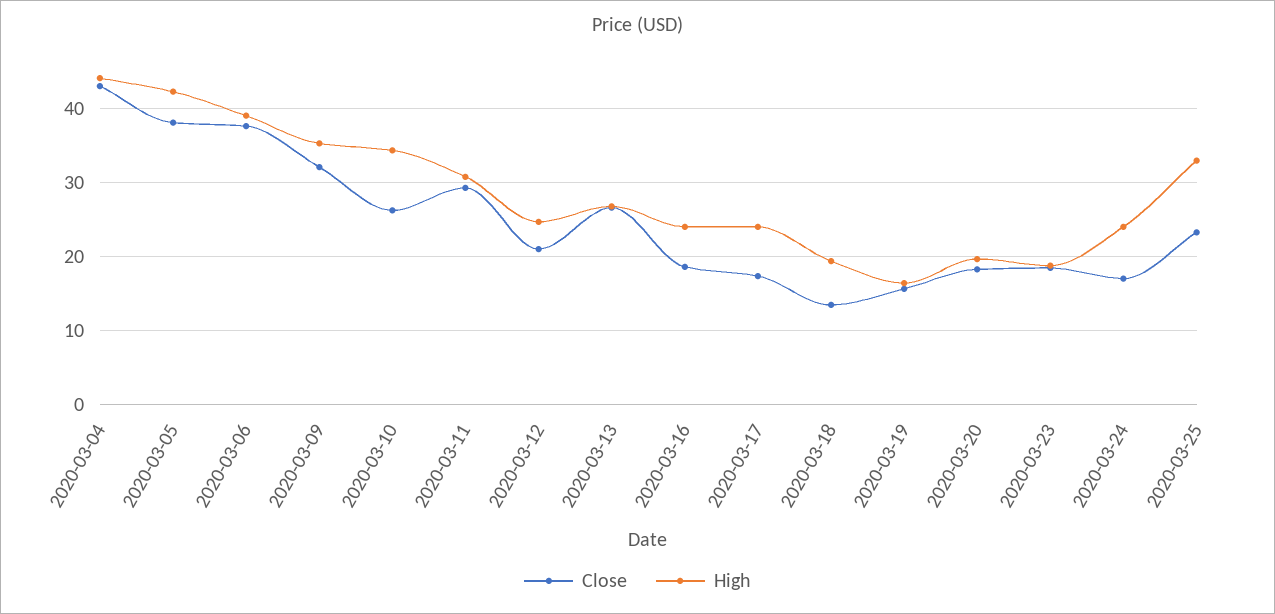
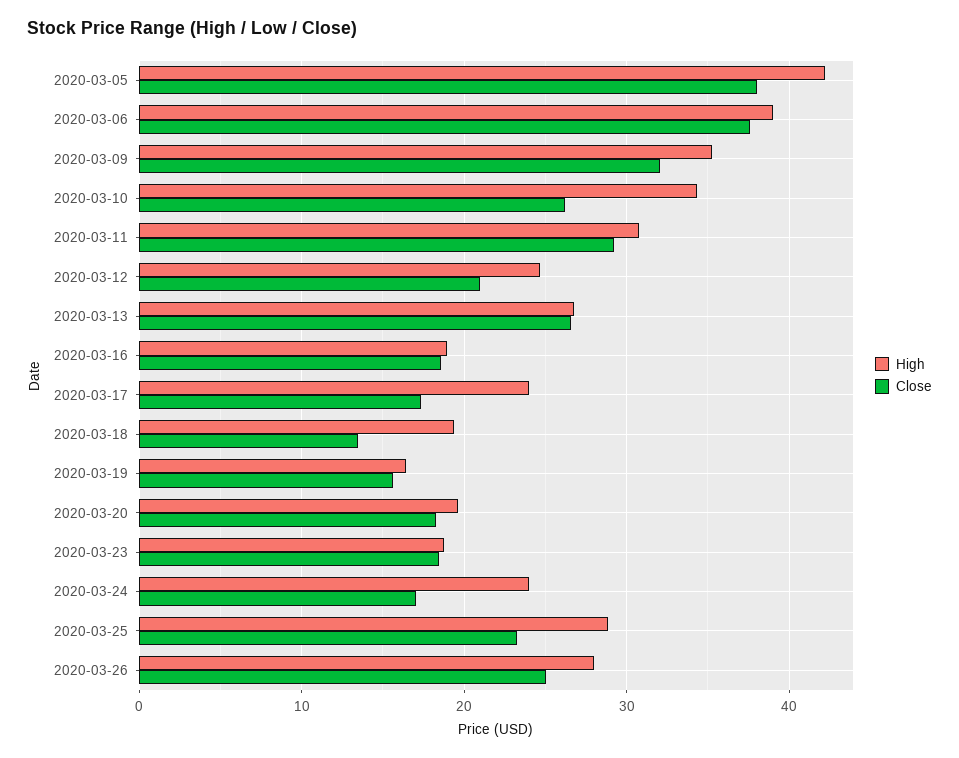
Close, 2020-03-04: 43 -> none
High, 2020-03-04: 44 -> none
High, 2020-03-16: 24 -> 19
High, 2020-03-25: 33 -> 29
High, 2020-03-26: none -> 28
Close, 2020-03-26: none -> 25

